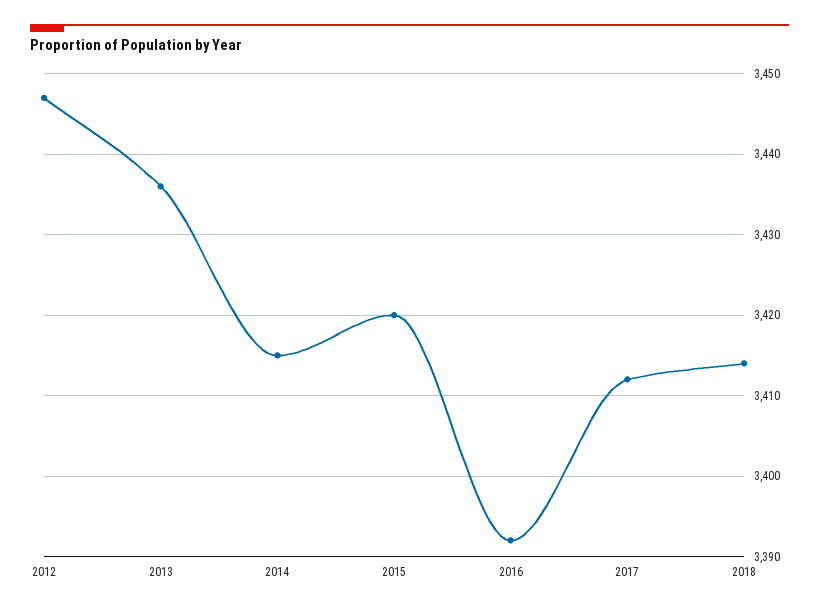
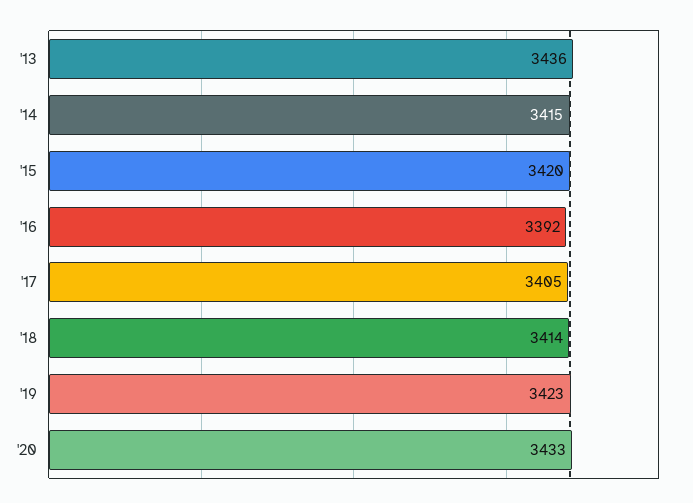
2012: 3447 -> none
2017: 3412 -> 3405
'19: none -> 3423
'20: none -> 3433

